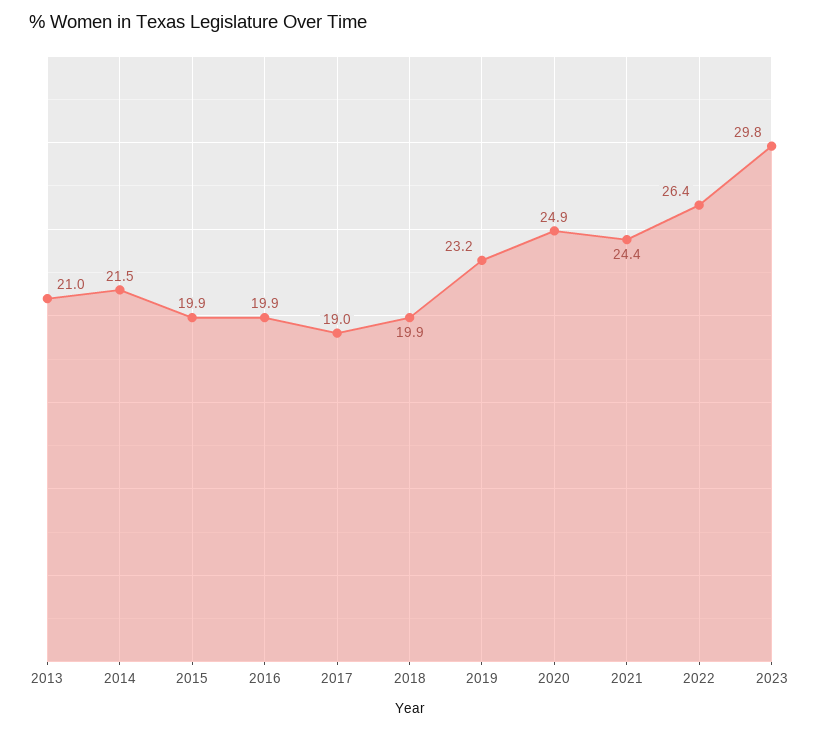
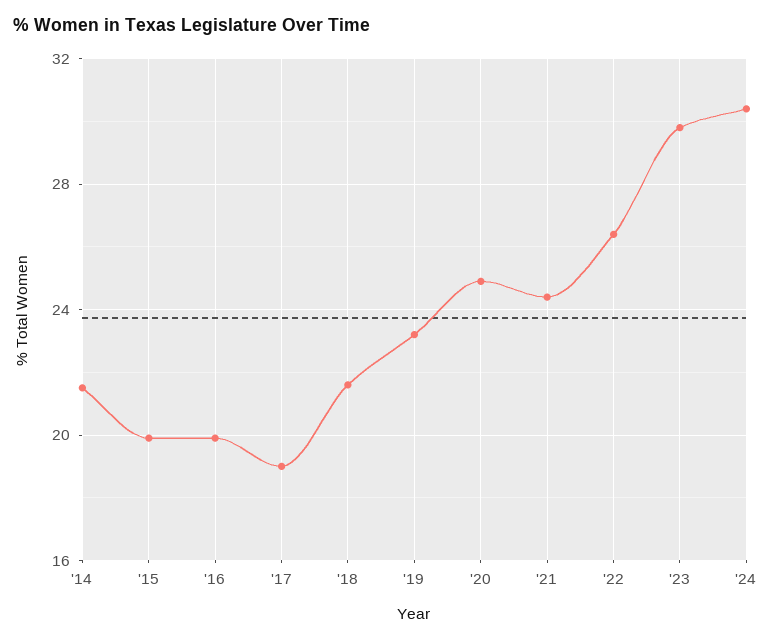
2013: 21 -> none
2018: 19.9 -> 21.5
'24: none -> 30.5

